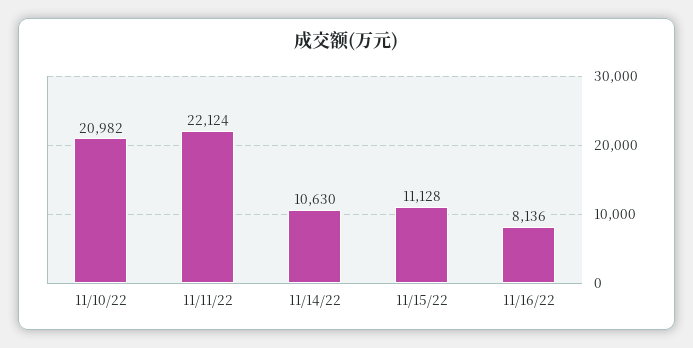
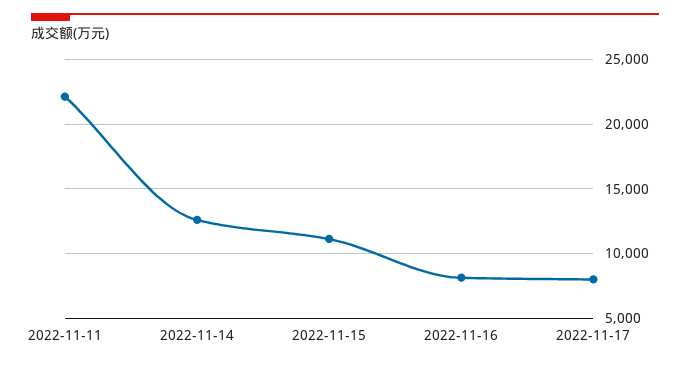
11/10/22: 20982 -> none
11/14/22: 10630 -> 12500
2022-11-17: none -> 8000

